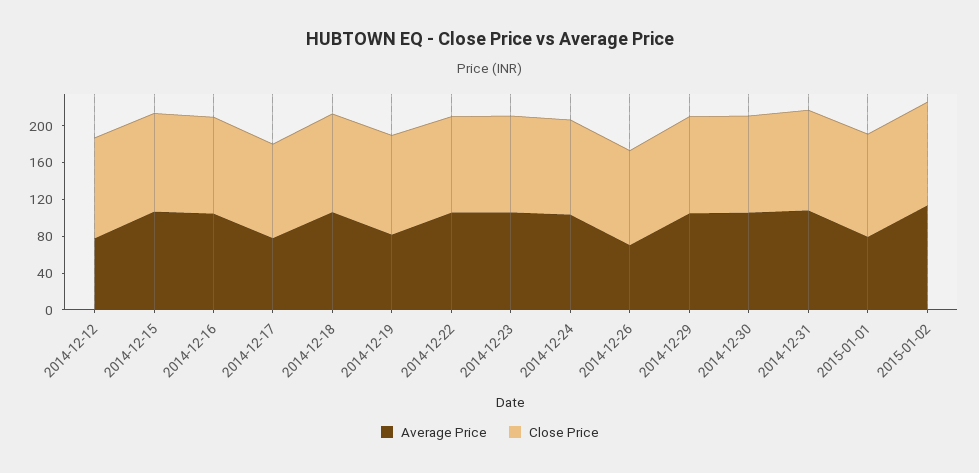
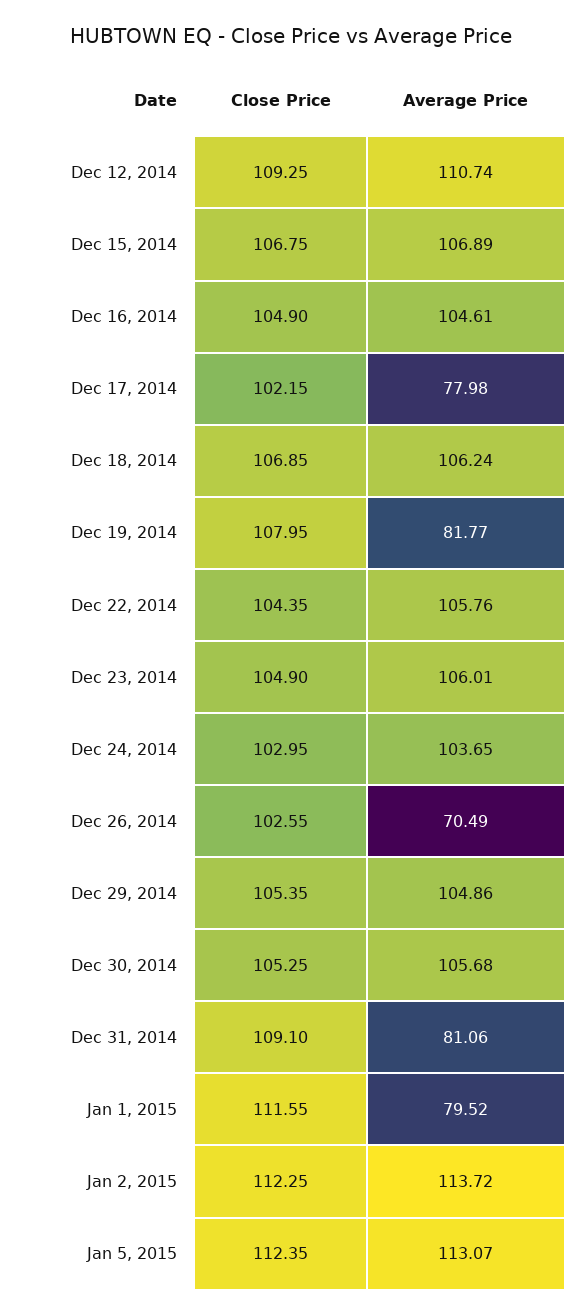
Average Price, 2014-12-12: 80 -> 110.74
Average Price, 2014-12-31: 110 -> 81.06
Close Price, Jan 5, 2015: none -> 112.35
Average Price, Jan 5, 2015: none -> 113.07

